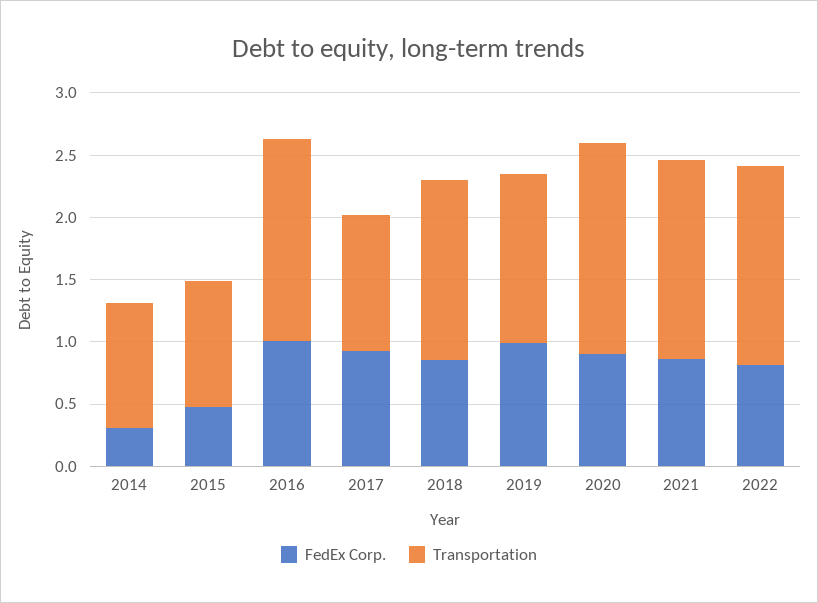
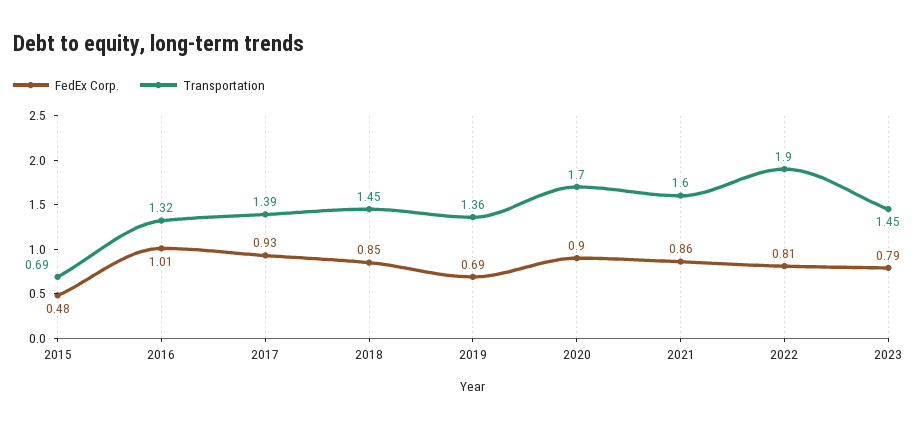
FedEx Corp., 2014: 0.3 -> none
Transportation, 2014: 1 -> none
Transportation, 2015: 1 -> 0.69
Transportation, 2016: 1.6 -> 1.32
Transportation, 2017: 1.1 -> 1.39
FedEx Corp., 2019: 1 -> 0.69
Transportation, 2022: 1.6 -> 1.9
FedEx Corp., 2023: none -> 0.79
Transportation, 2023: none -> 1.45

